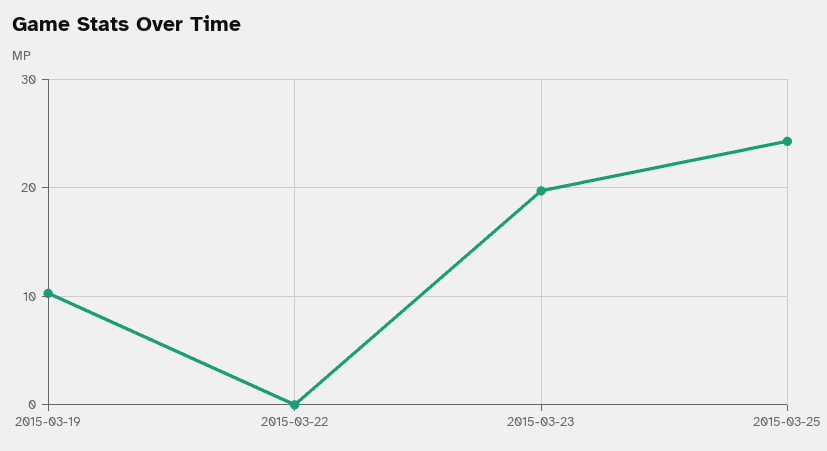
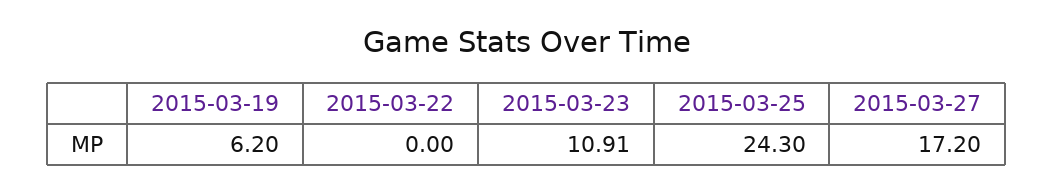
2015-03-19: 10 -> 6.2
2015-03-23: 20 -> 10.91
2015-03-27: none -> 17.2

